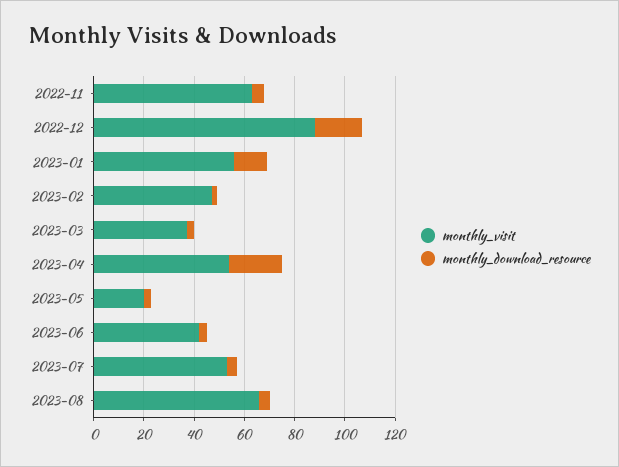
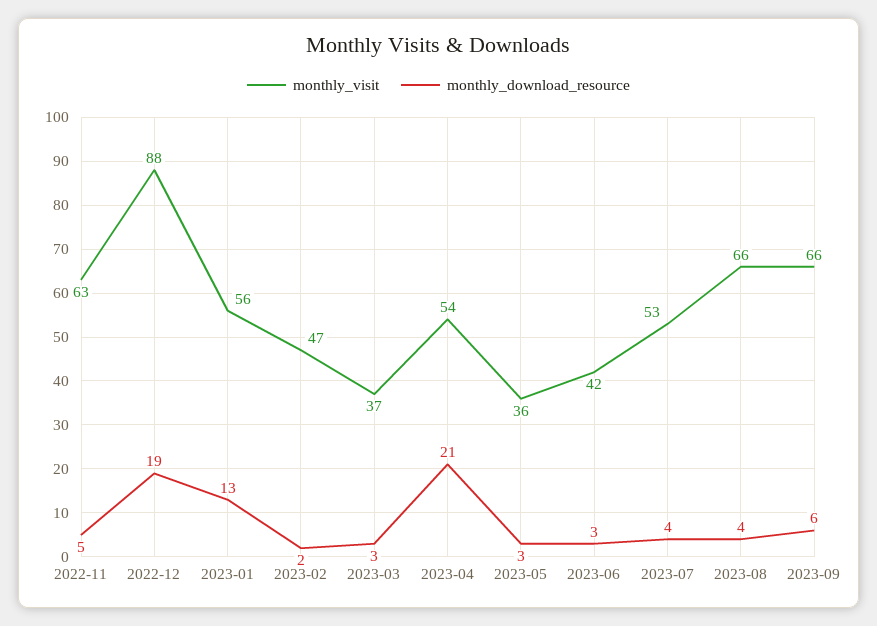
monthly_visit, 2023-05: 20 -> 36
monthly_visit, 2023-09: none -> 66
monthly_download_resource, 2023-09: none -> 6

